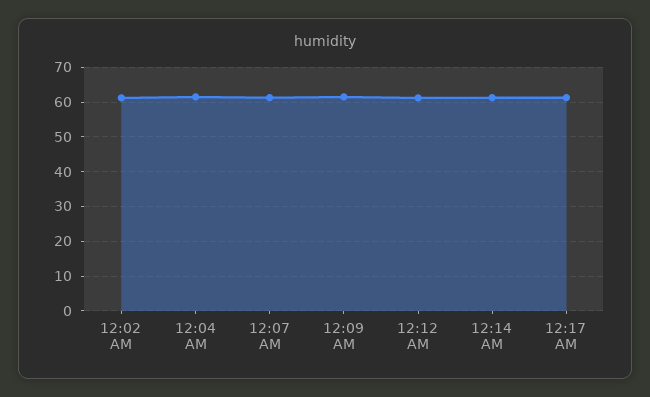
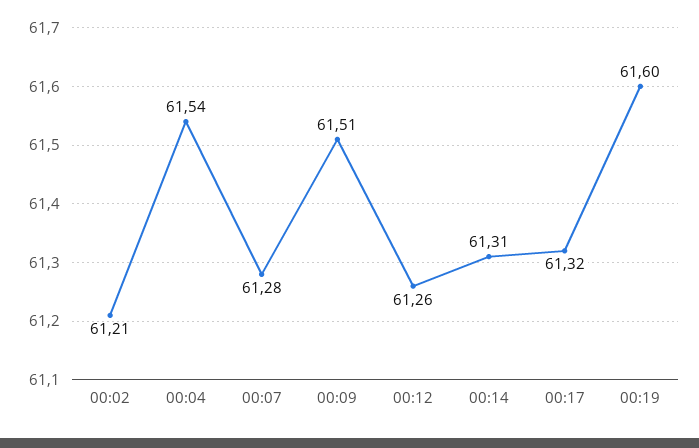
00:19: none -> 61.6

